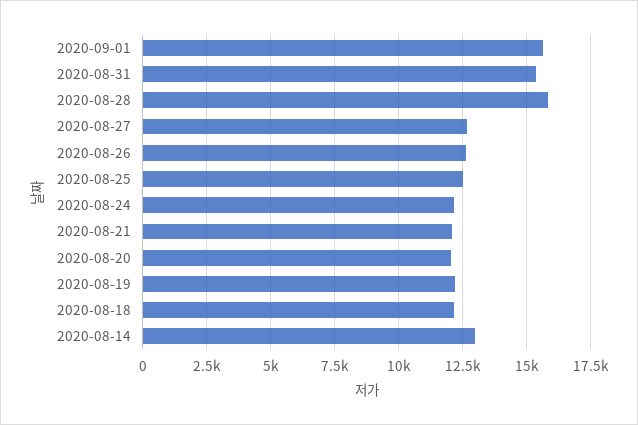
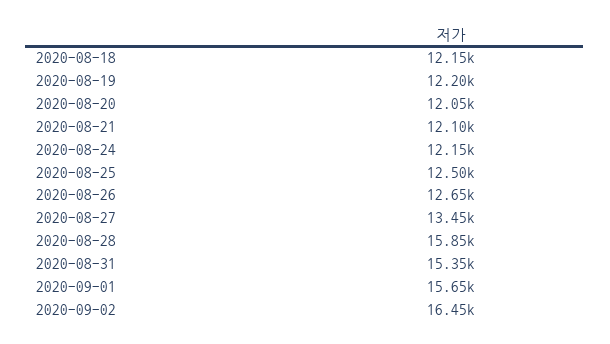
2020-08-27: 12750 -> 13450
2020-08-14: 13000 -> none
2020-09-02: none -> 16450

